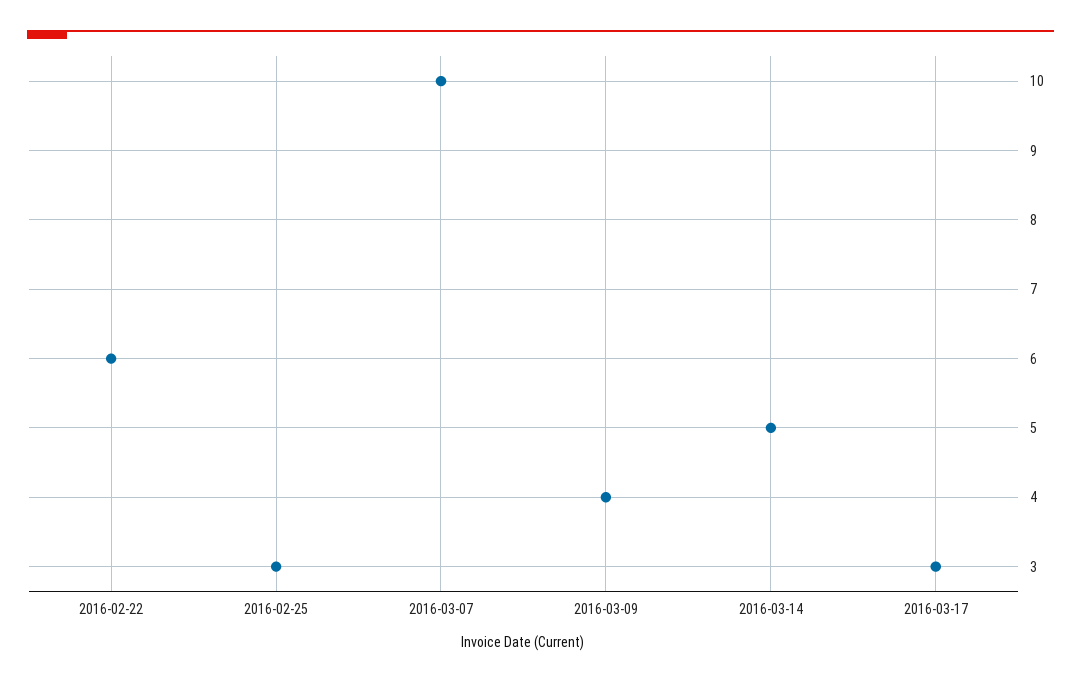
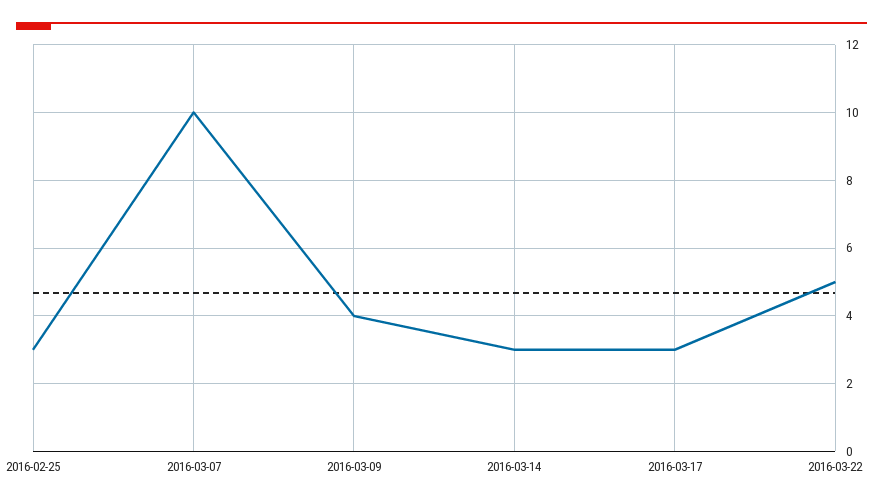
2016-02-22: 6 -> none
2016-03-14: 5 -> 3
2016-03-22: none -> 5

